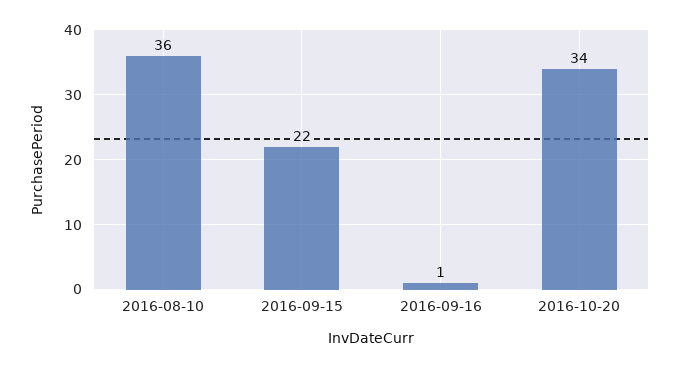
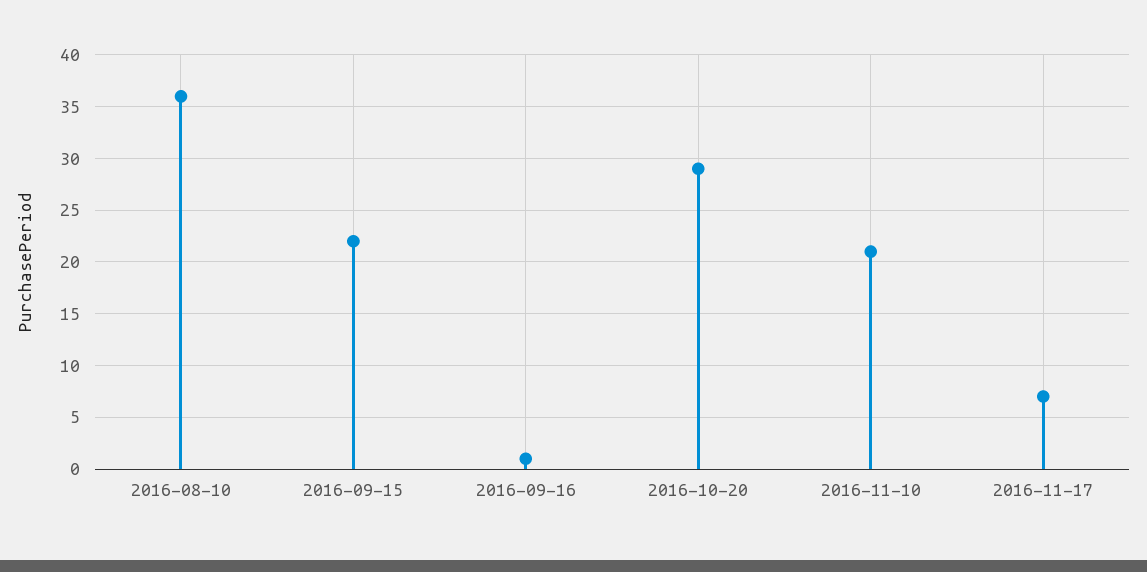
2016-10-20: 34 -> 29
2016-11-10: none -> 21
2016-11-17: none -> 7

